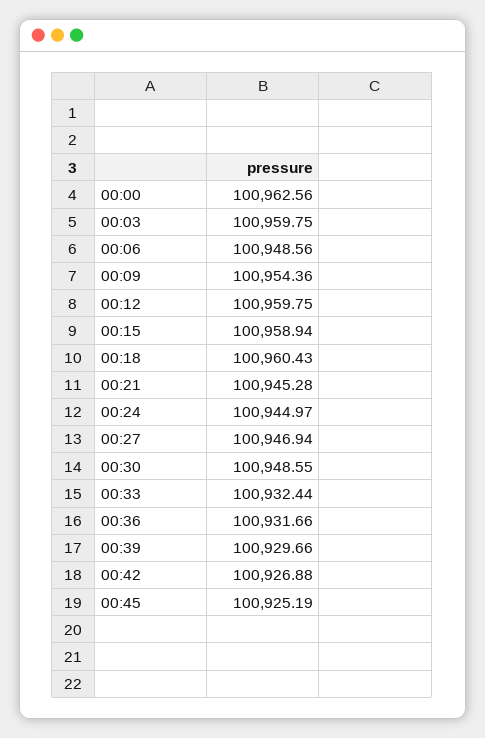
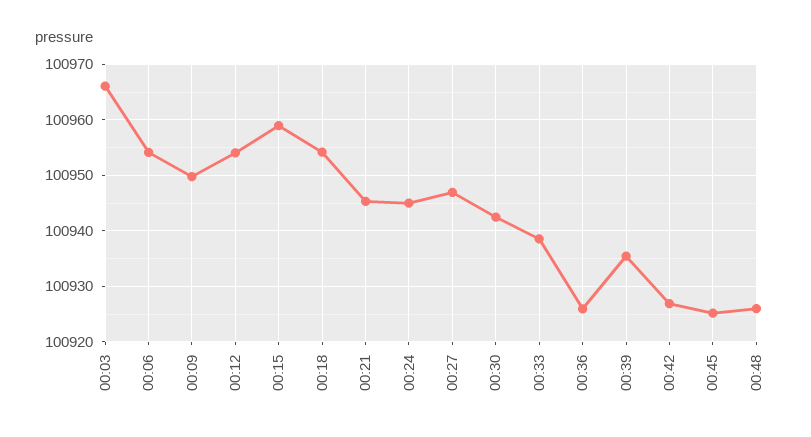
00:00: 100962.56 -> none
00:03: 100959.75 -> 100966
00:06: 100948.56 -> 100954
00:09: 100954.36 -> 100950
00:12: 100959.75 -> 100954
00:18: 100960.43 -> 100954
00:30: 100948.55 -> 100942
00:33: 100932.44 -> 100938
00:36: 100931.66 -> 100926
00:39: 100929.66 -> 100936
00:48: none -> 100926

